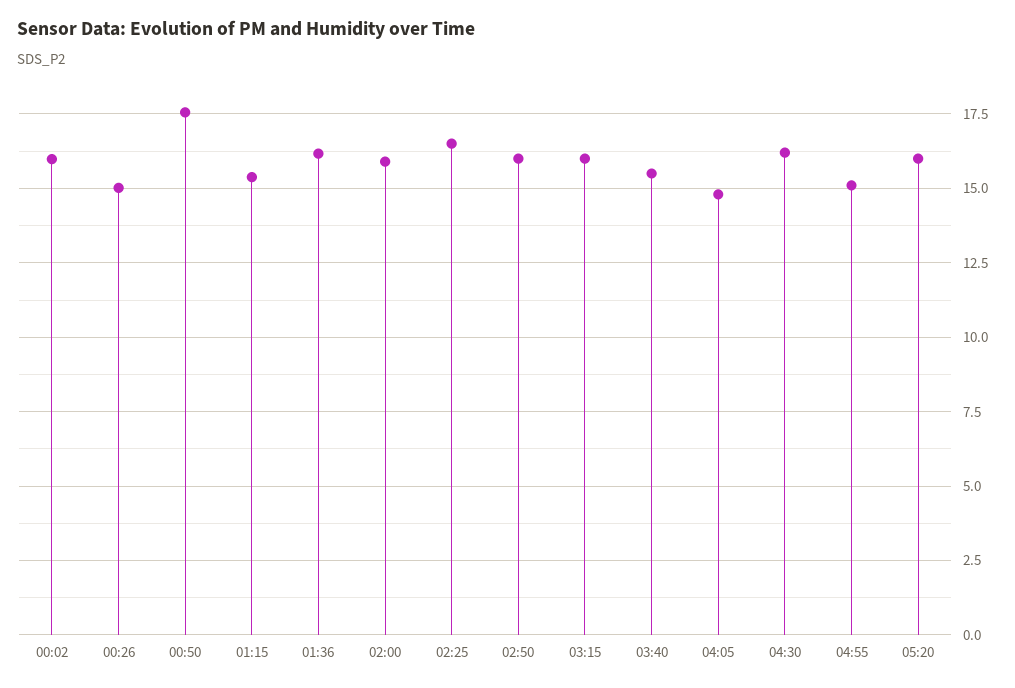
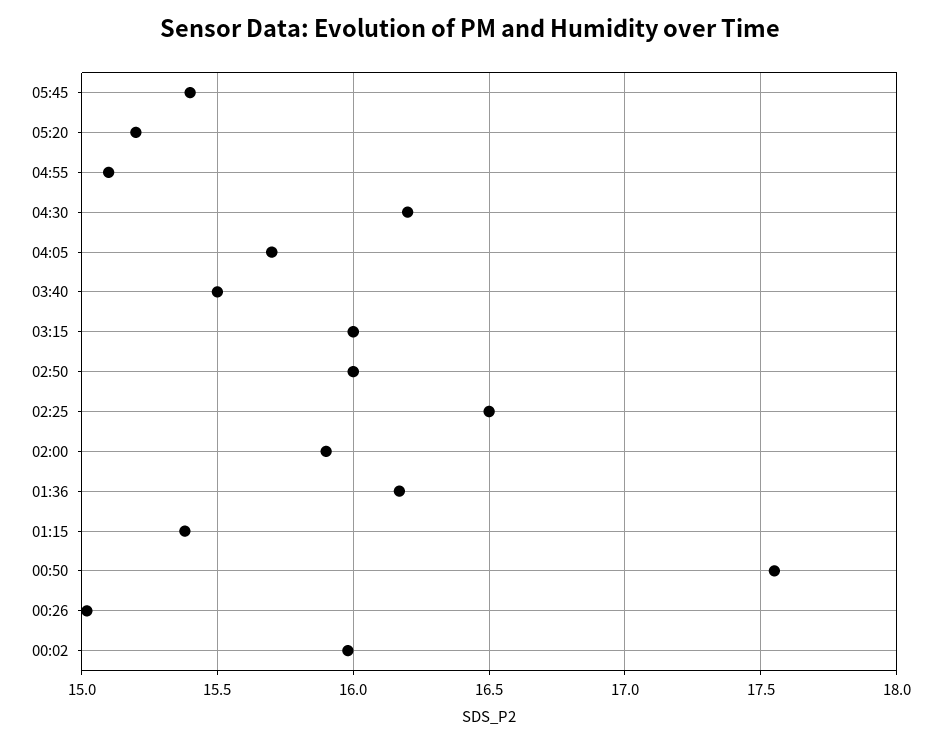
04:05: 14.75 -> 15.7
05:20: 16 -> 15.2
05:45: none -> 15.4

